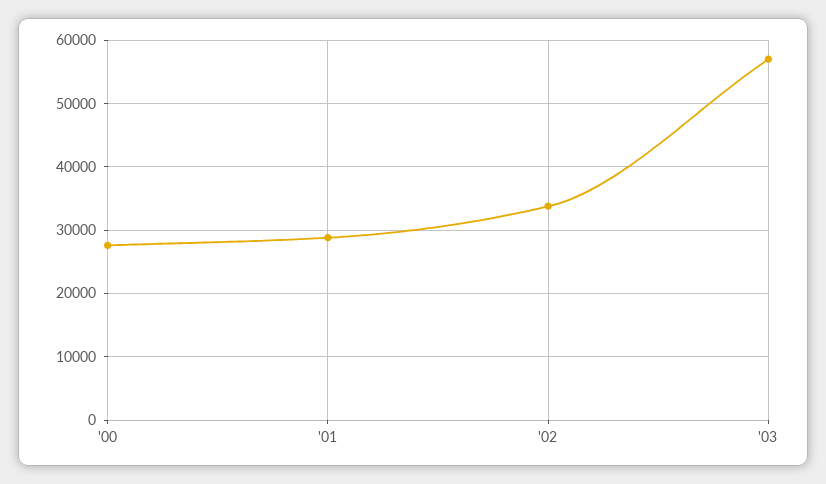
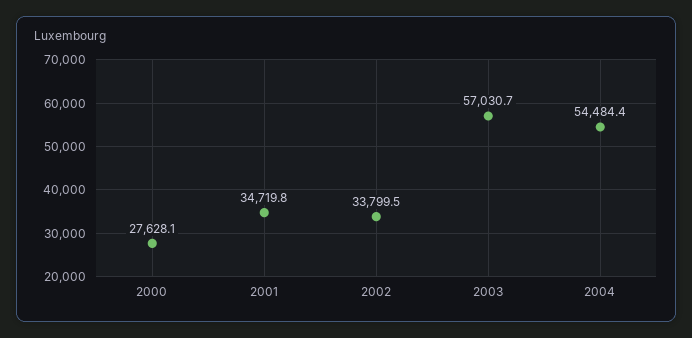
'01: 29000 -> 34719.8
2004: none -> 54484.4

